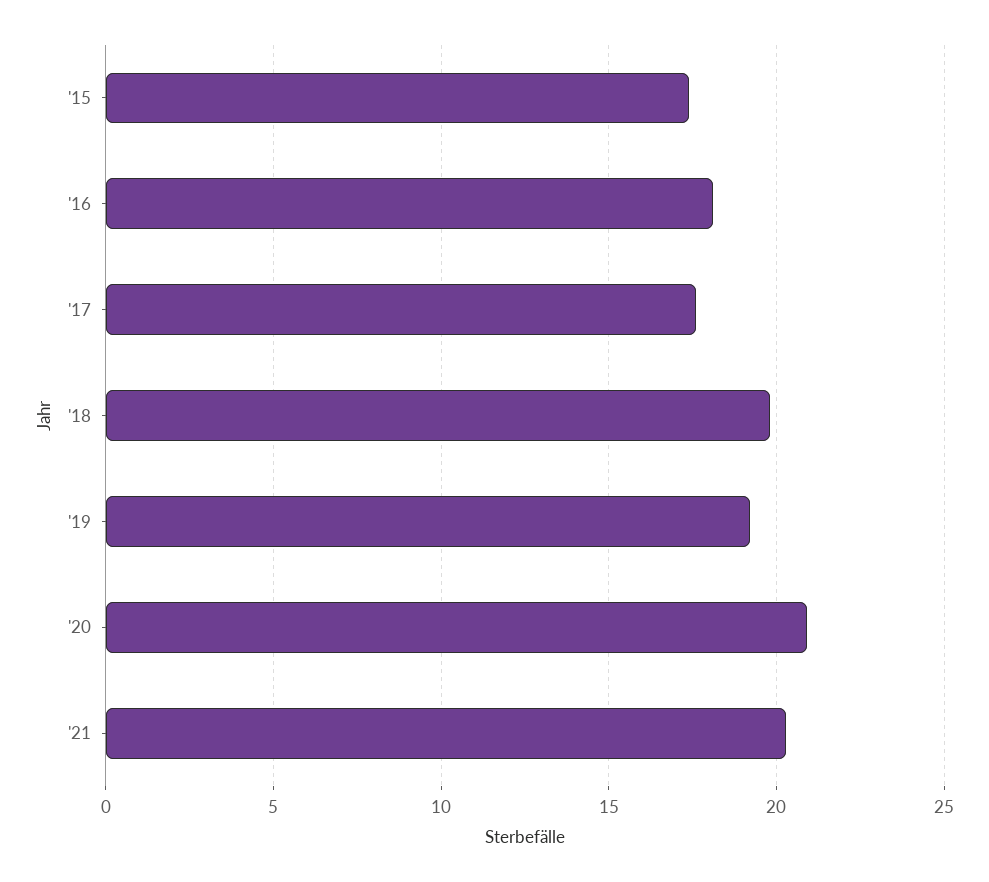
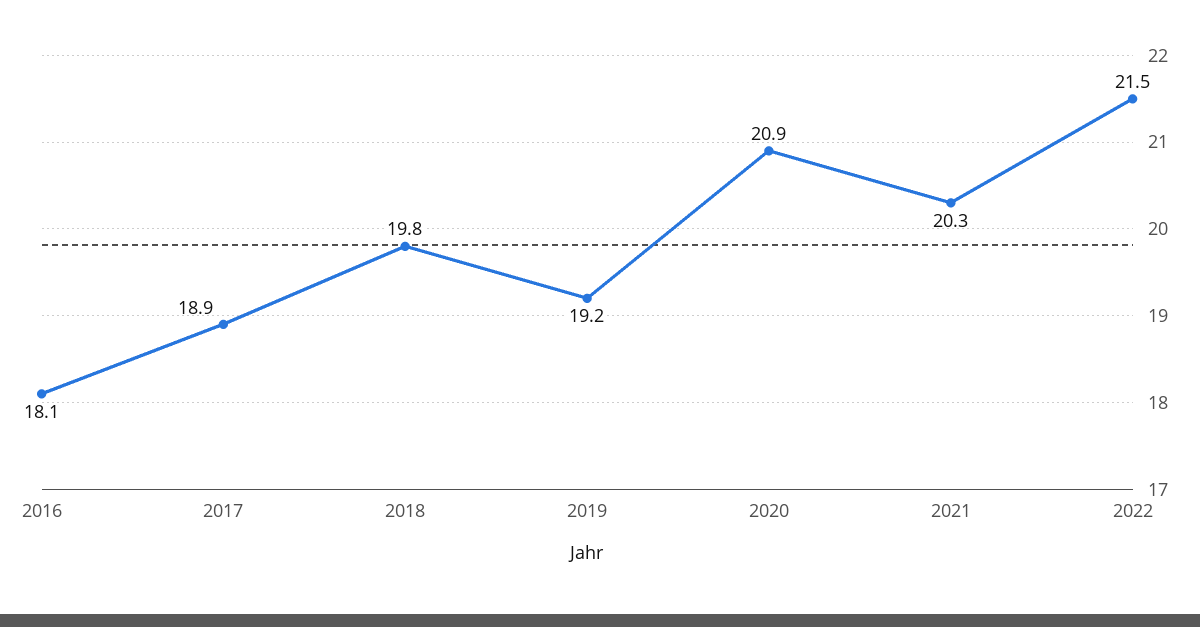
'15: 17.5 -> none
'17: 17.5 -> 18.9
2022: none -> 21.5

